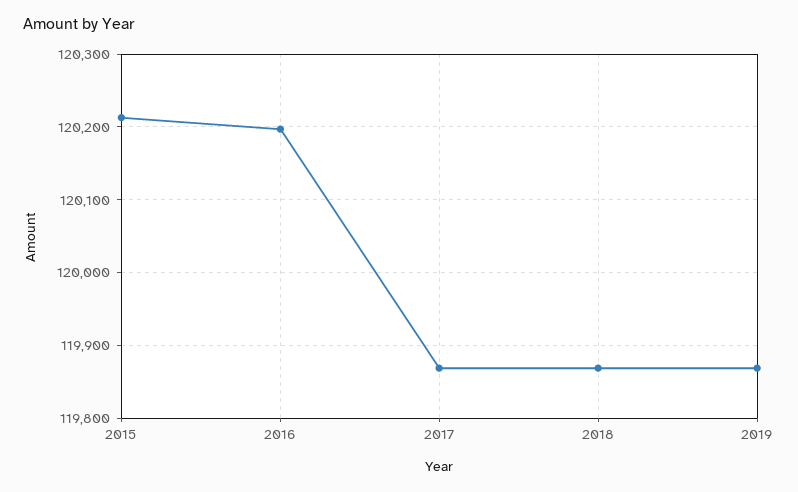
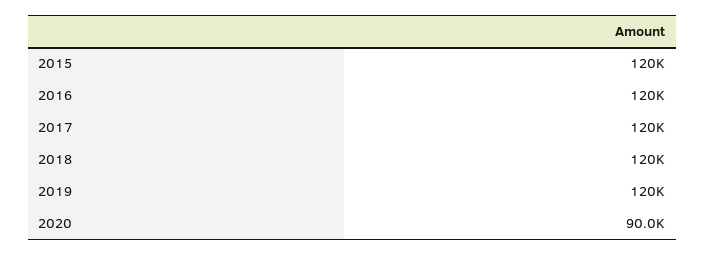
2020: none -> 90000

